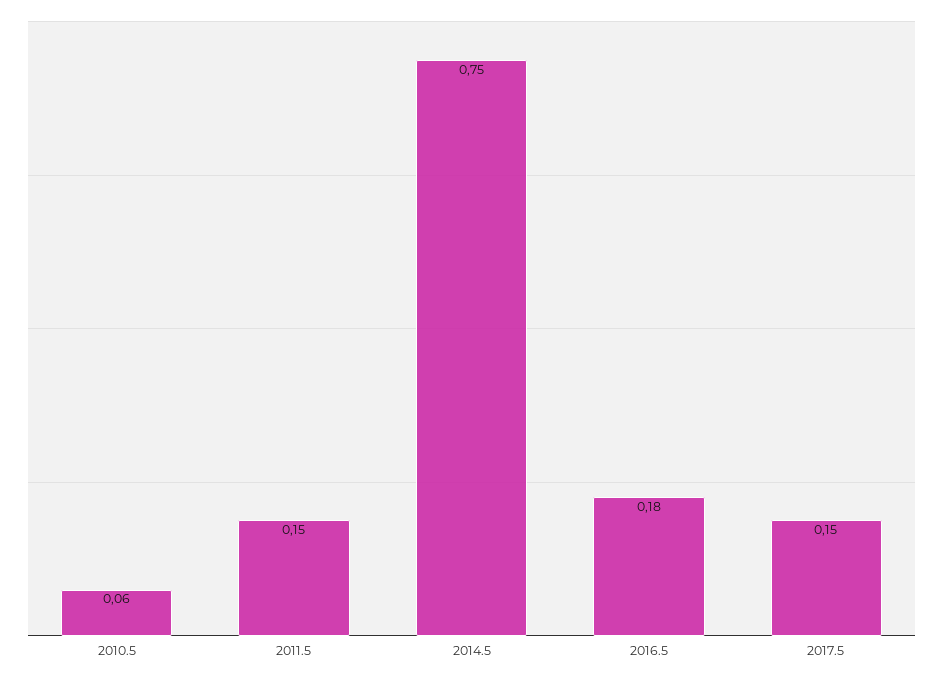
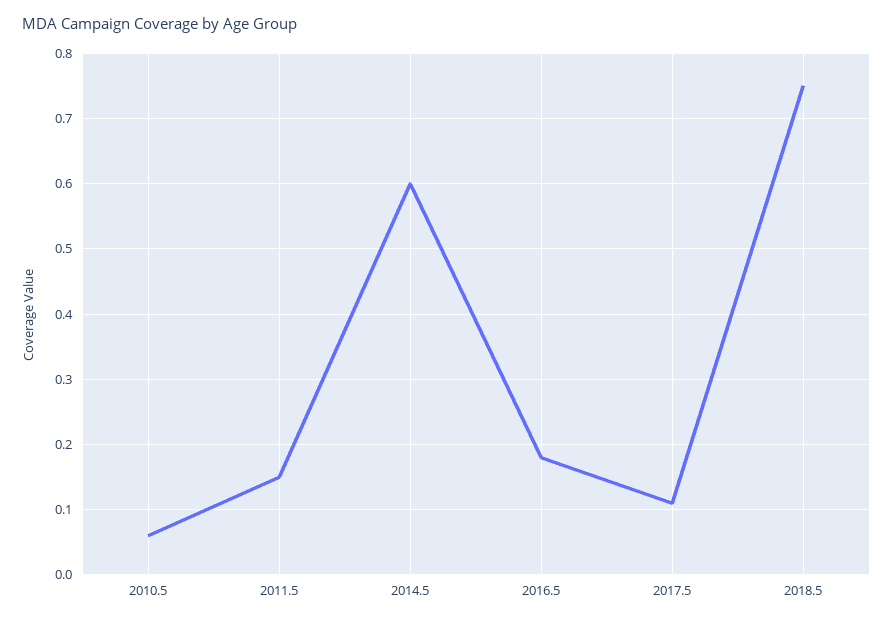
2014.5: 0.75 -> 0.6
2017.5: 0.15 -> 0.11
2018.5: none -> 0.75

